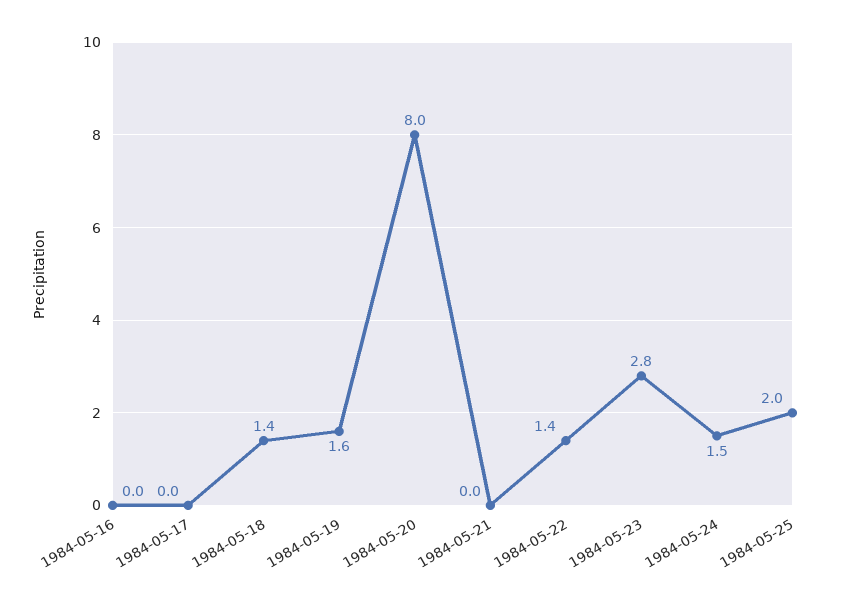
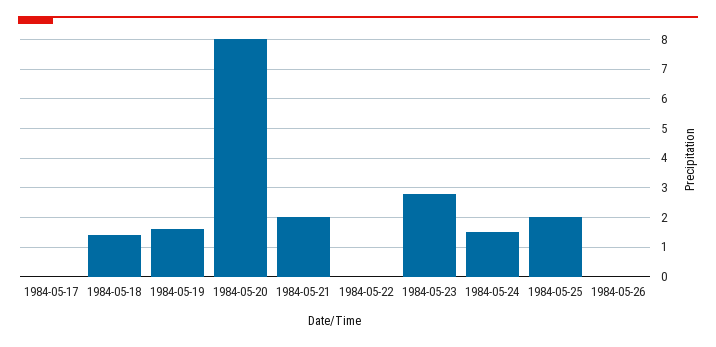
1984-05-16: 0 -> none
1984-05-21: 0 -> 2
1984-05-22: 1.4 -> 0
1984-05-26: none -> 0

